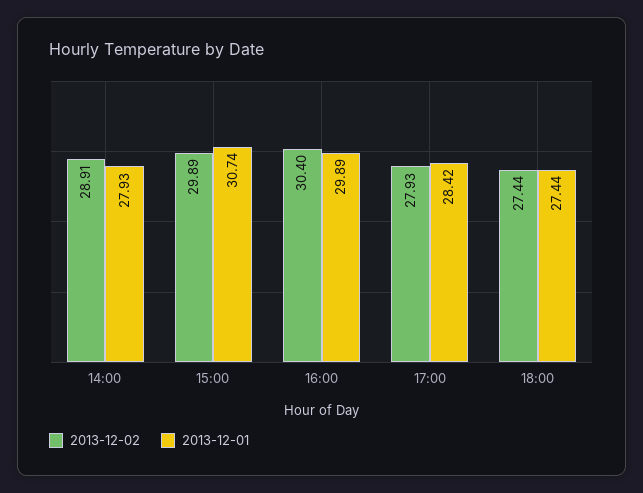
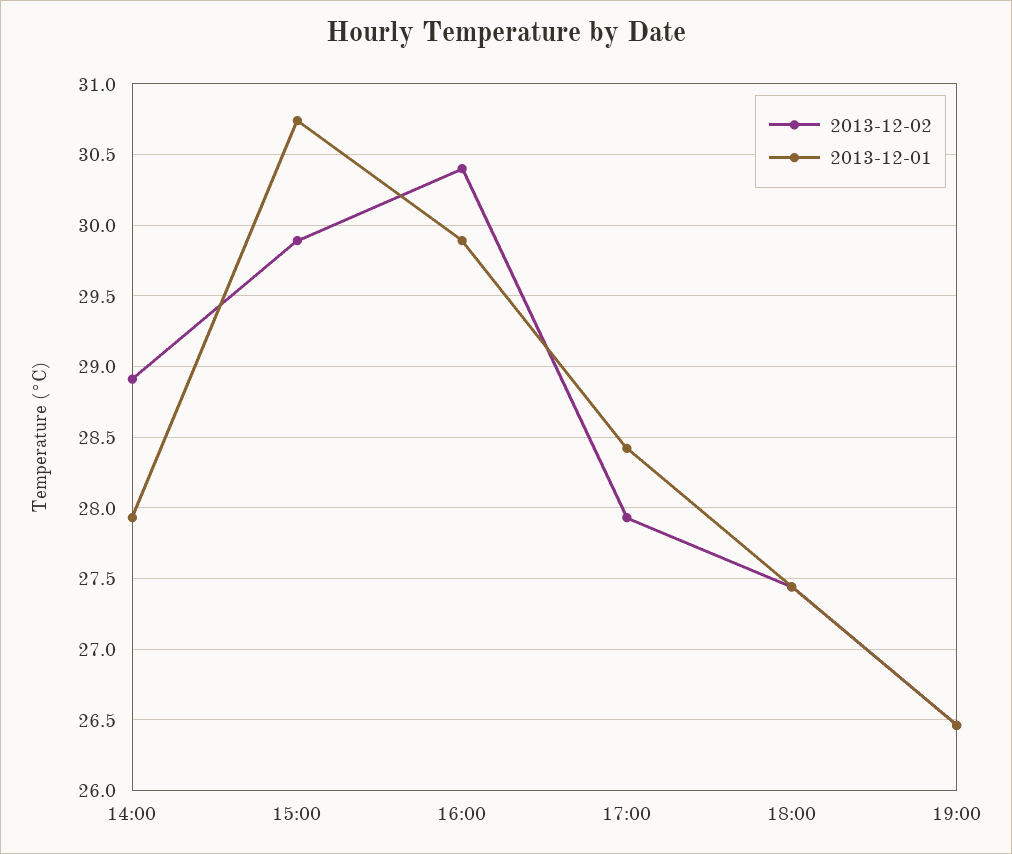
2013-12-02, 19:00: none -> 26.45
2013-12-01, 19:00: none -> 26.45

